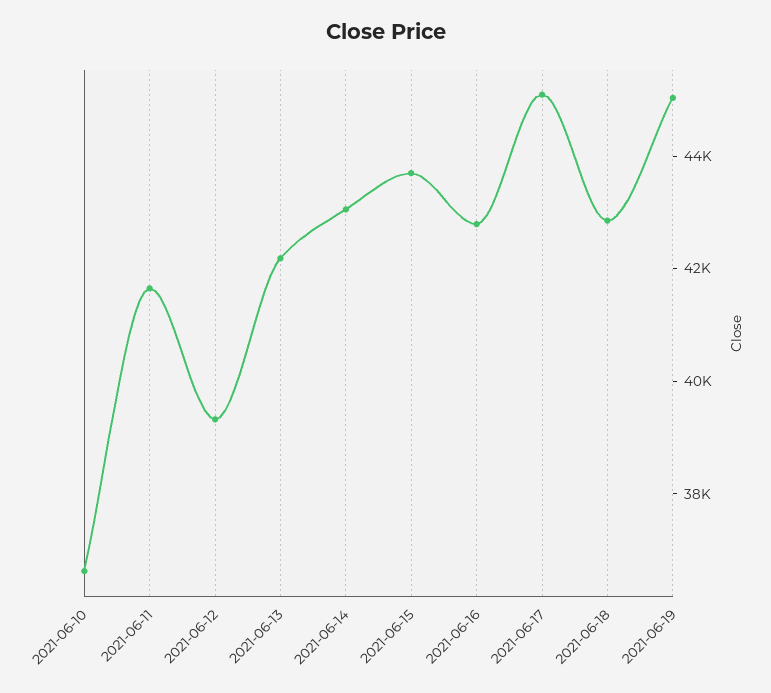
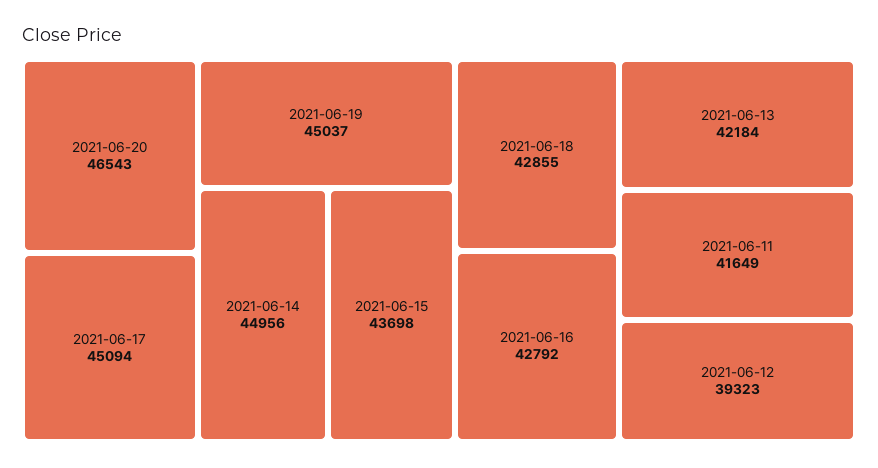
2021-06-10: 36500 -> none
2021-06-14: 43000 -> 44956
2021-06-20: none -> 46543

